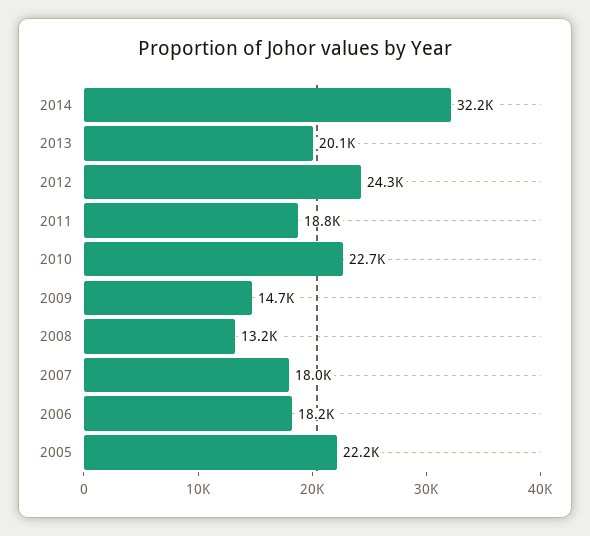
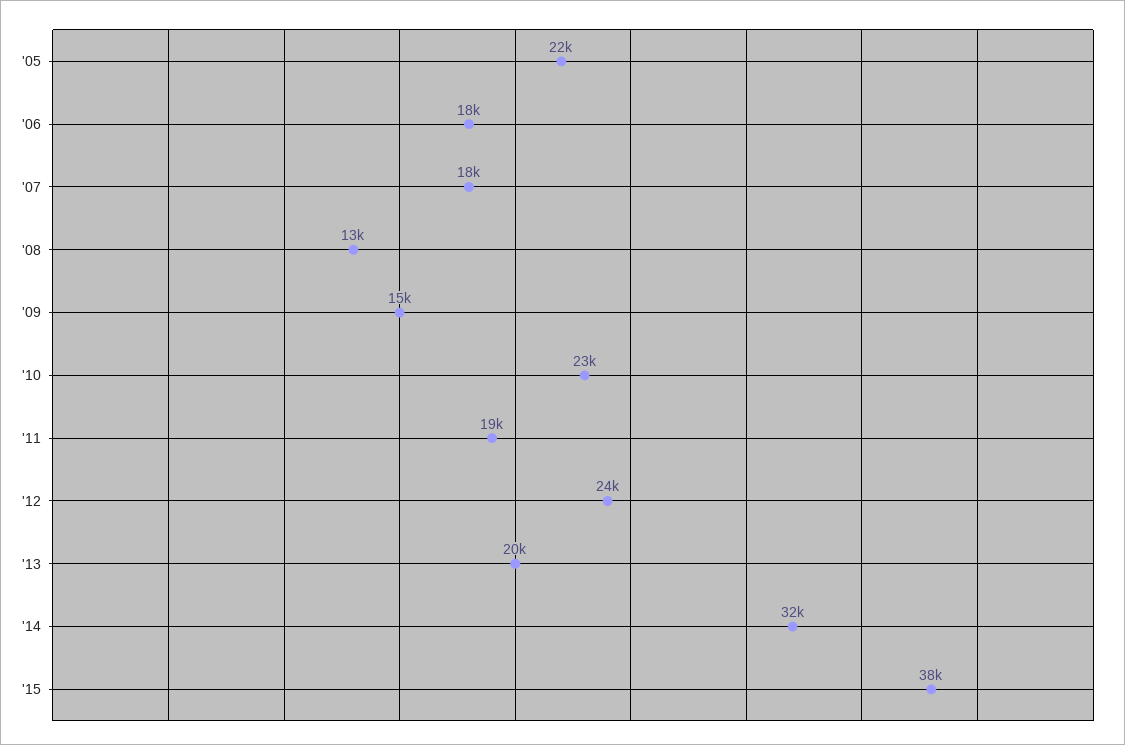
'15: none -> 38000

